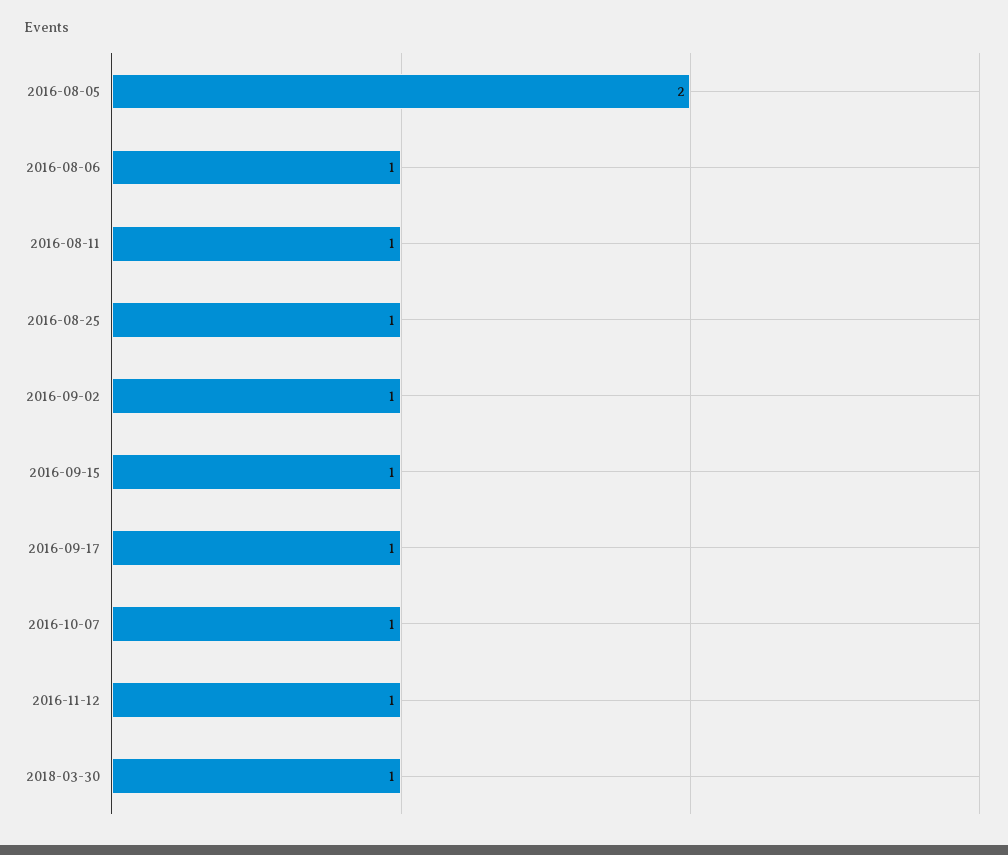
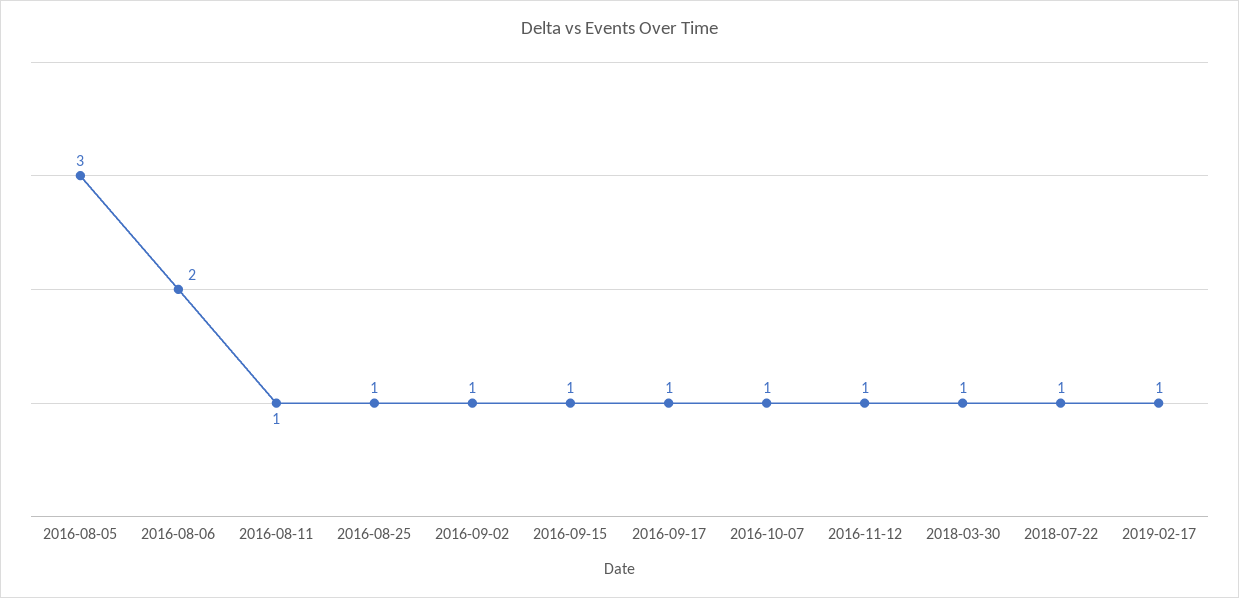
2016-08-05: 2 -> 3
2016-08-06: 1 -> 2
2018-07-22: none -> 1
2019-02-17: none -> 1

